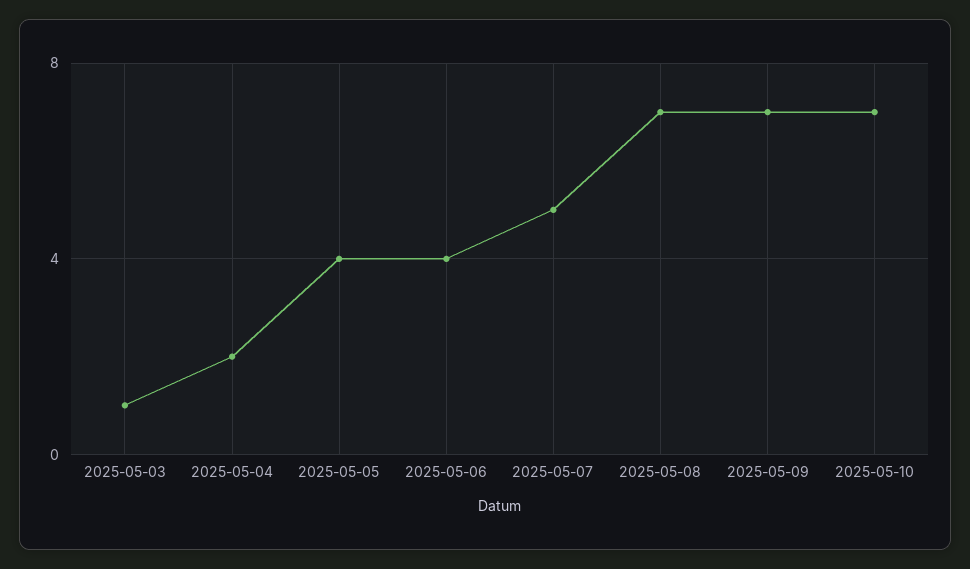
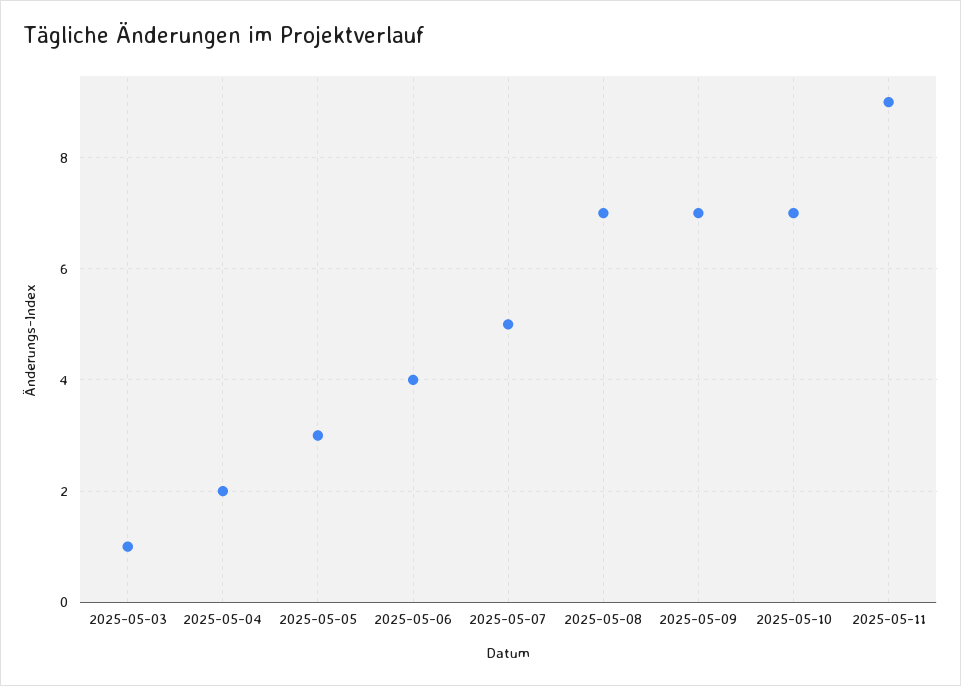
2025-05-05: 4 -> 3
2025-05-11: none -> 9

